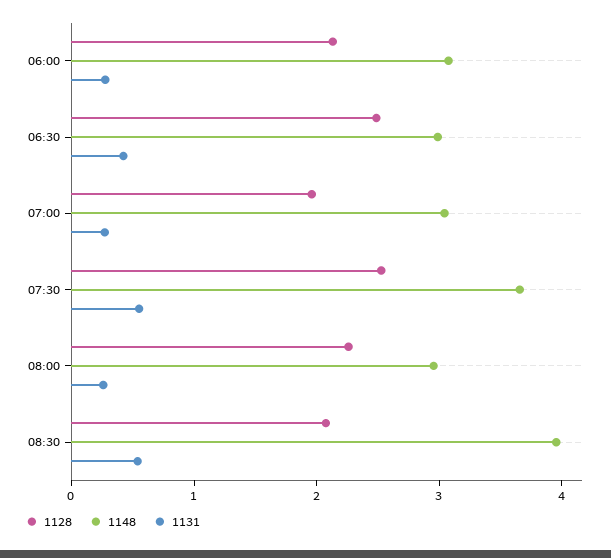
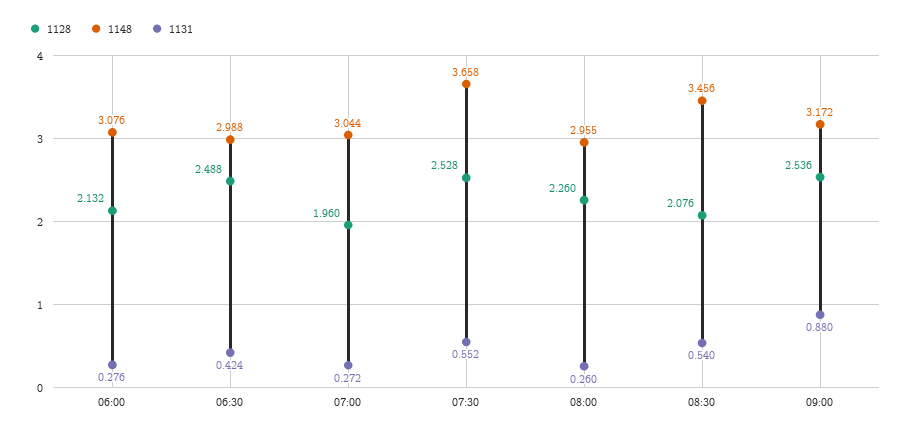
1148, 08:30: 4 -> 3.456
1128, 09:00: none -> 2.536
1148, 09:00: none -> 3.172
1131, 09:00: none -> 0.88

